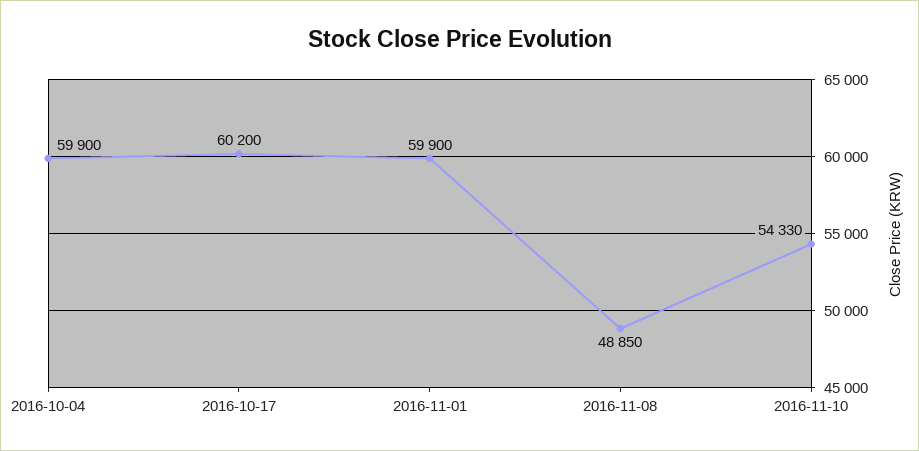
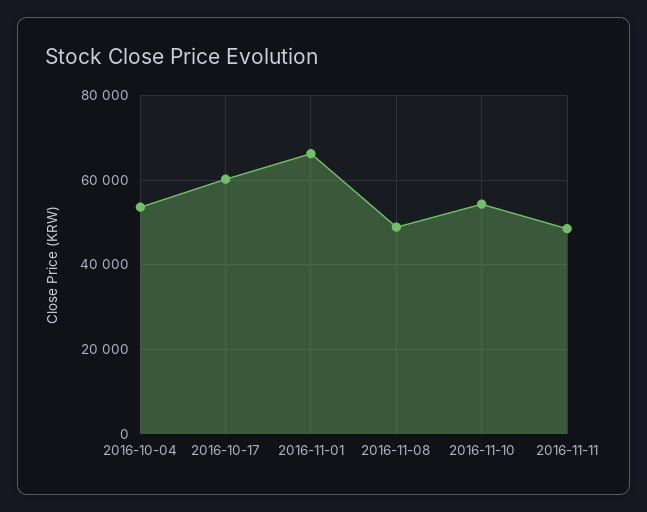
2016-10-04: 59900 -> 54000
2016-11-01: 59900 -> 66000
2016-11-11: none -> 48000

